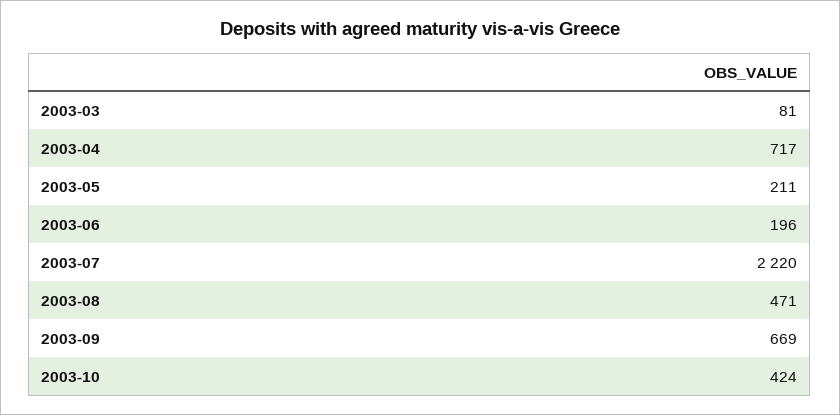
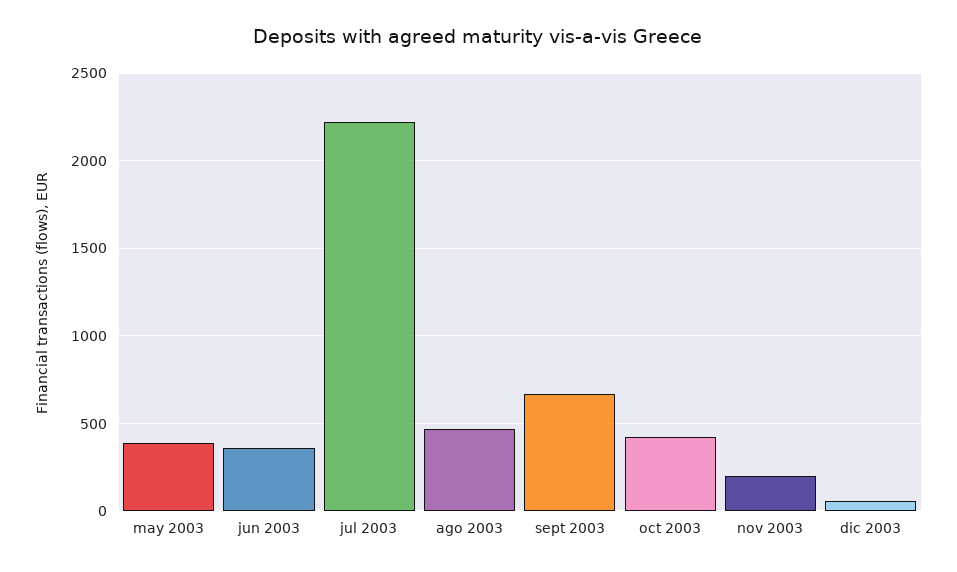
2003-03: 81 -> none
2003-04: 717 -> none
2003-05: 211 -> 400
2003-06: 196 -> 350
nov 2003: none -> 200
dic 2003: none -> 50

